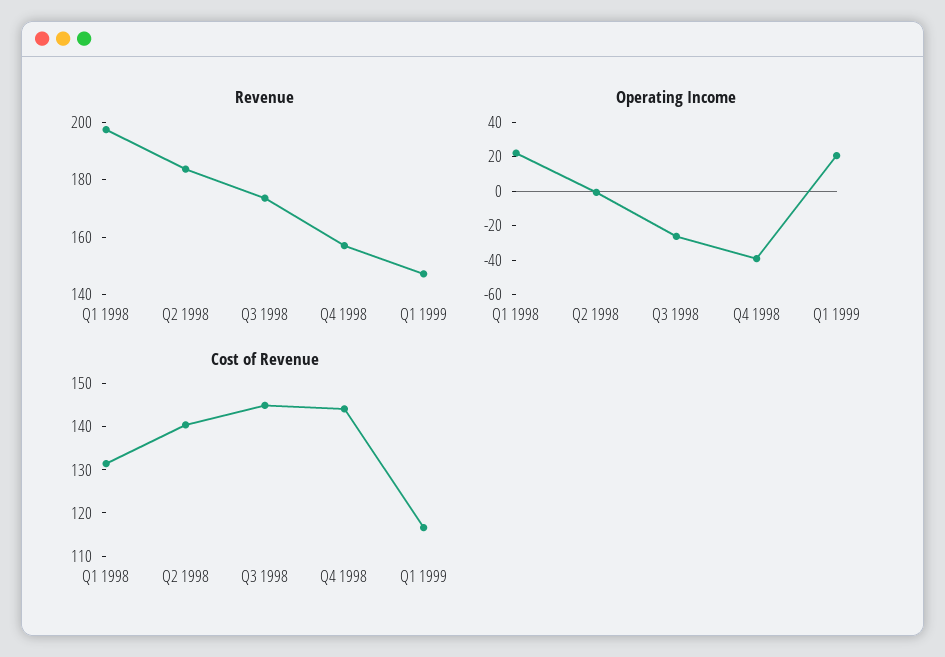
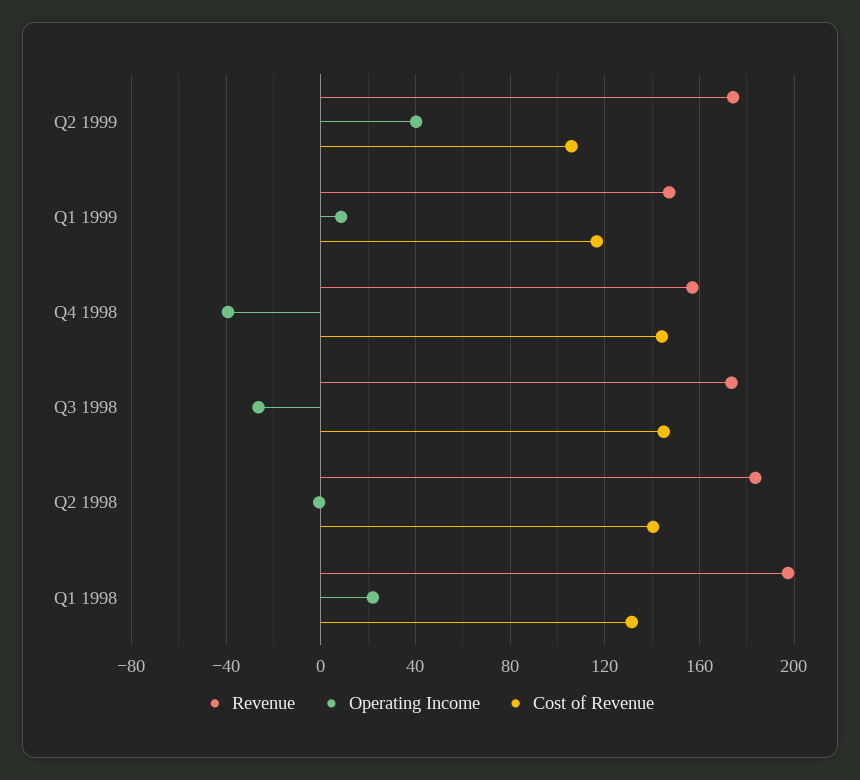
Operating Income, Q1 1999: 20 -> 10
Revenue, Q2 1999: none -> 175
Operating Income, Q2 1999: none -> 40
Cost of Revenue, Q2 1999: none -> 105

